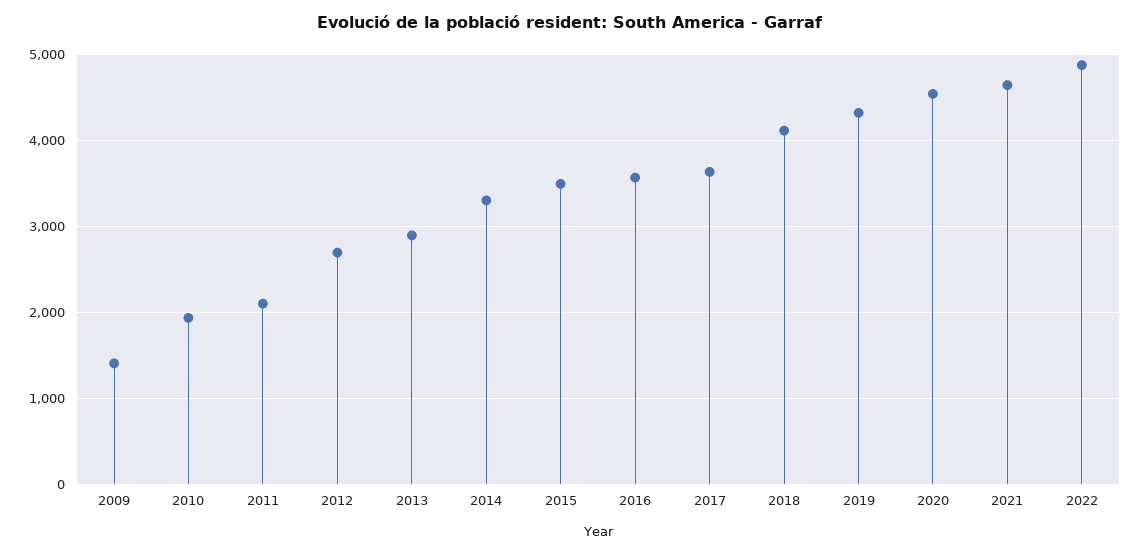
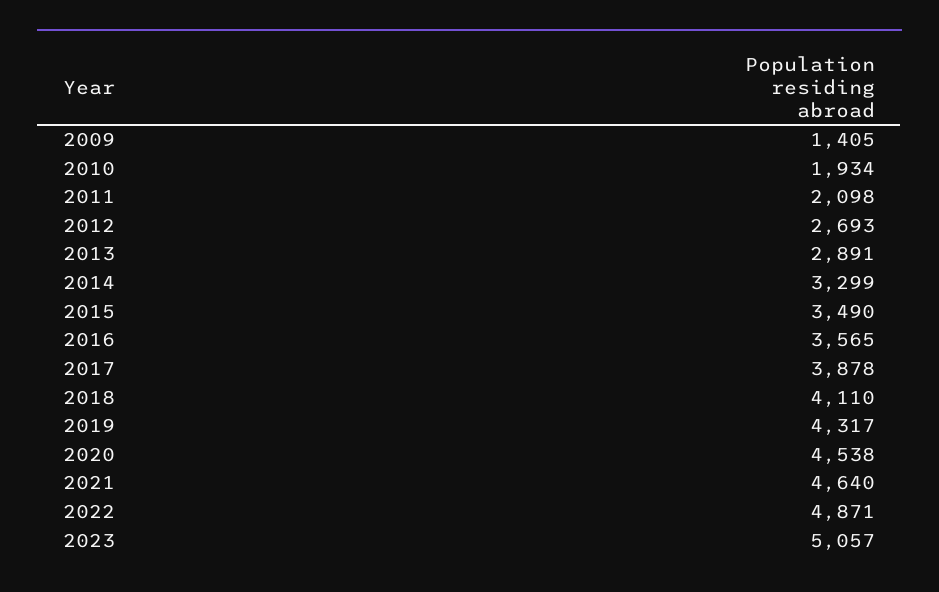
2017: 3600 -> 3878
2023: none -> 5057

